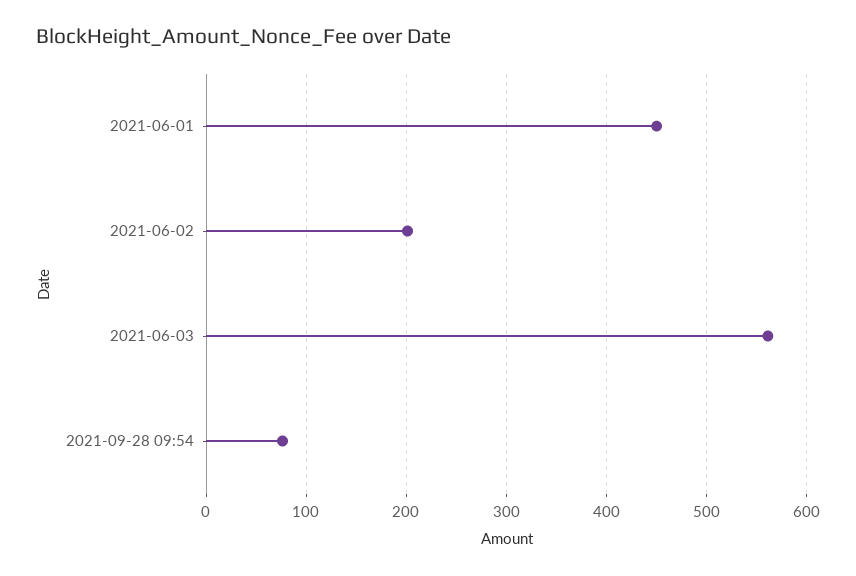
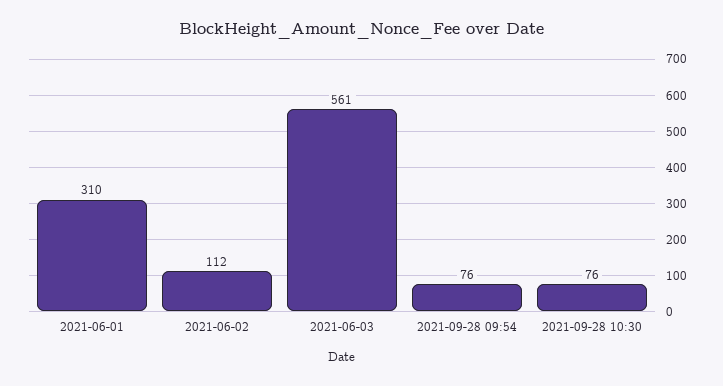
2021-06-01: 450 -> 310
2021-06-02: 200 -> 112
2021-09-28 10:30: none -> 76

